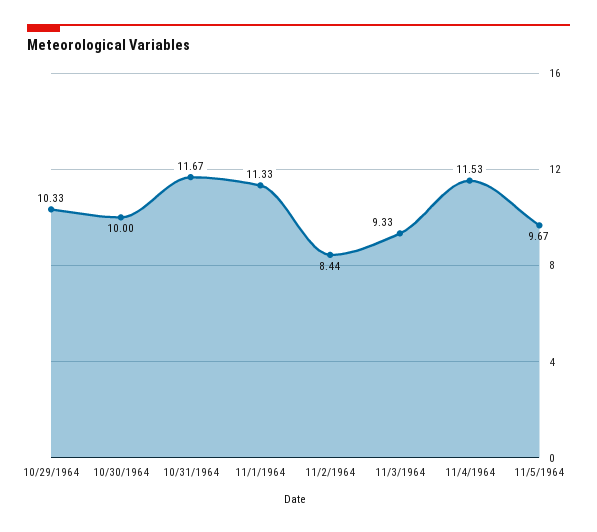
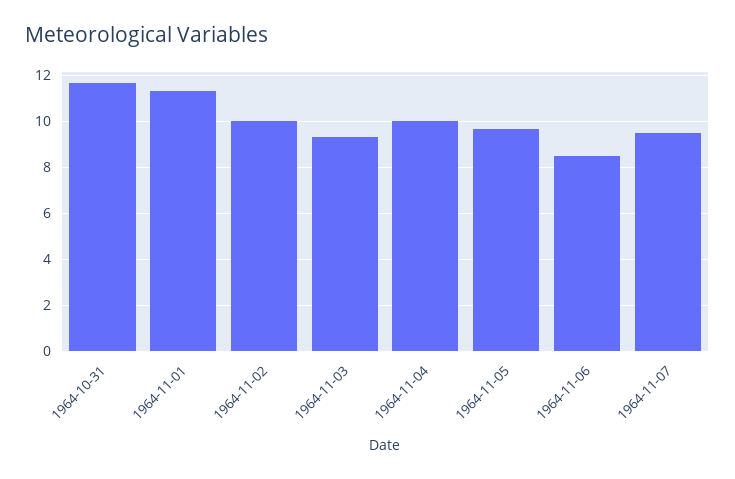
10/29/1964: 10.33 -> none
10/30/1964: 10 -> none
11/2/1964: 8.44 -> 10
11/4/1964: 11.53 -> 10
1964-11-06: none -> 8.5
1964-11-07: none -> 9.5

